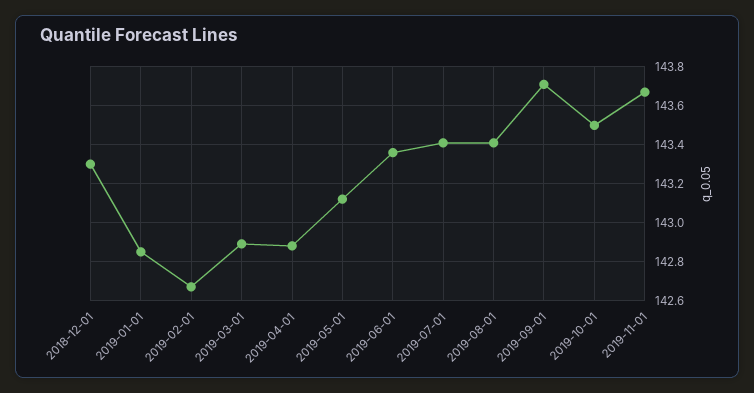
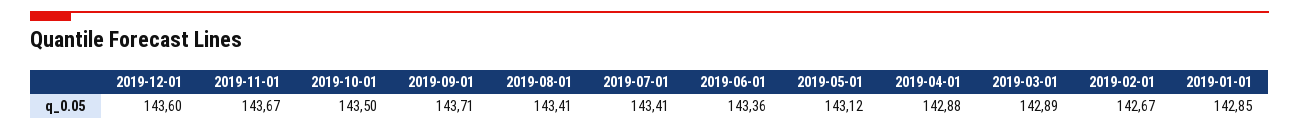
2018-12-01: 143.3 -> none
2019-12-01: none -> 143.6

